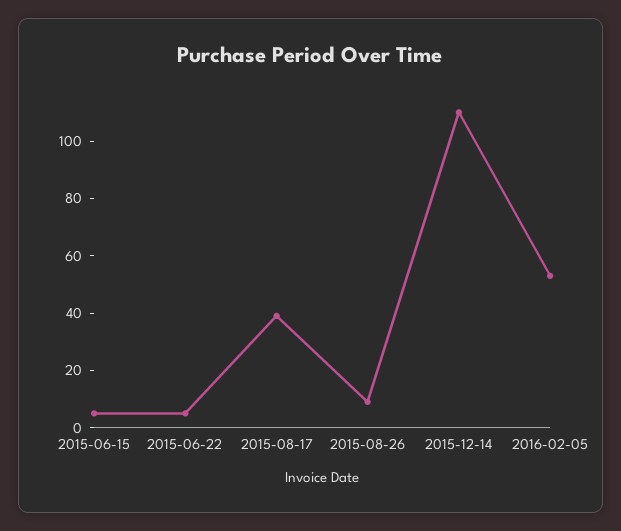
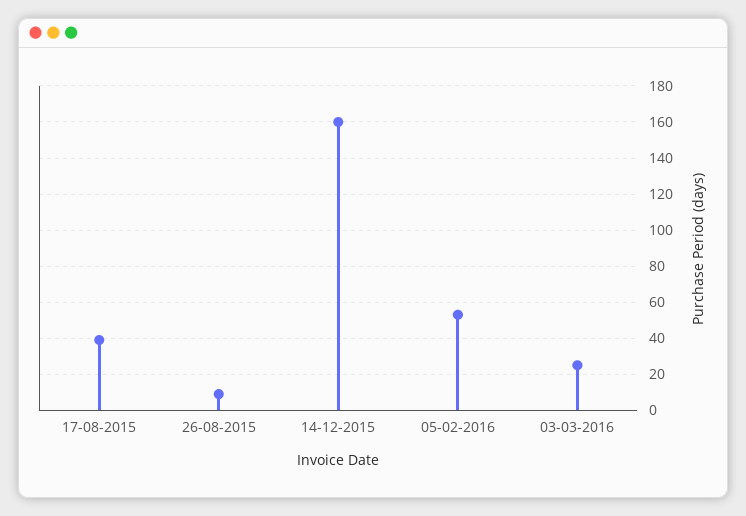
2015-06-15: 5 -> none
2015-06-22: 5 -> none
2015-12-14: 110 -> 160
03-03-2016: none -> 25

